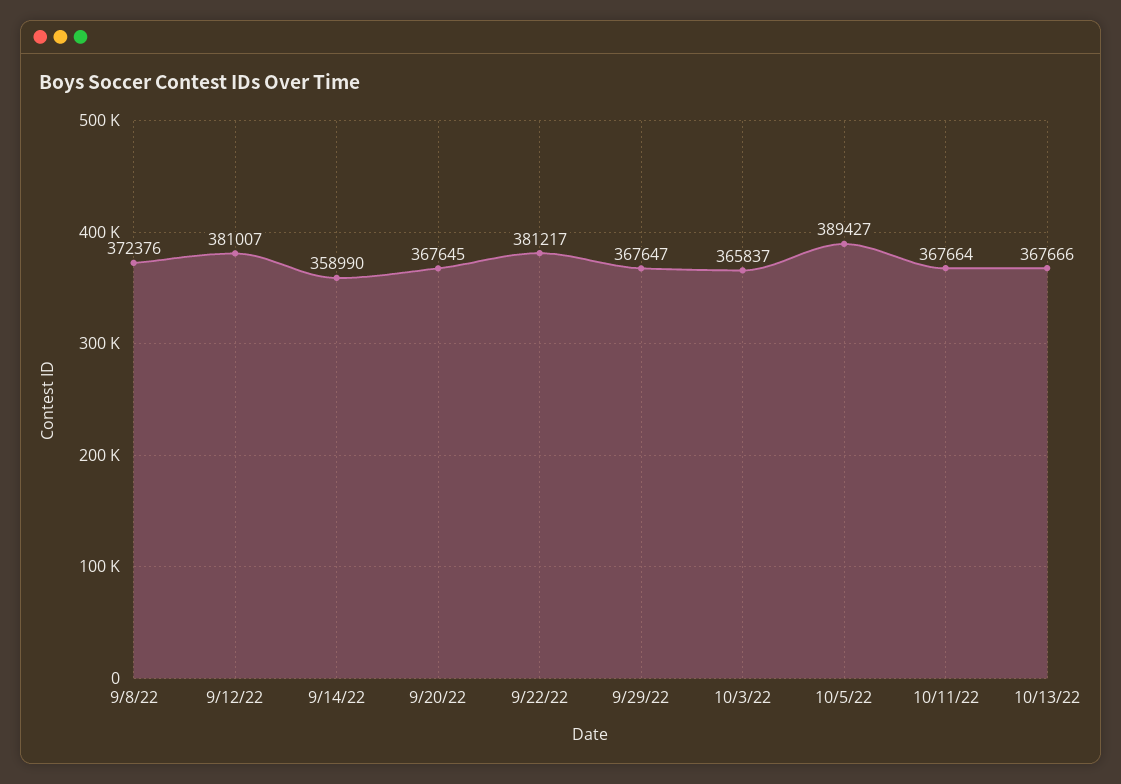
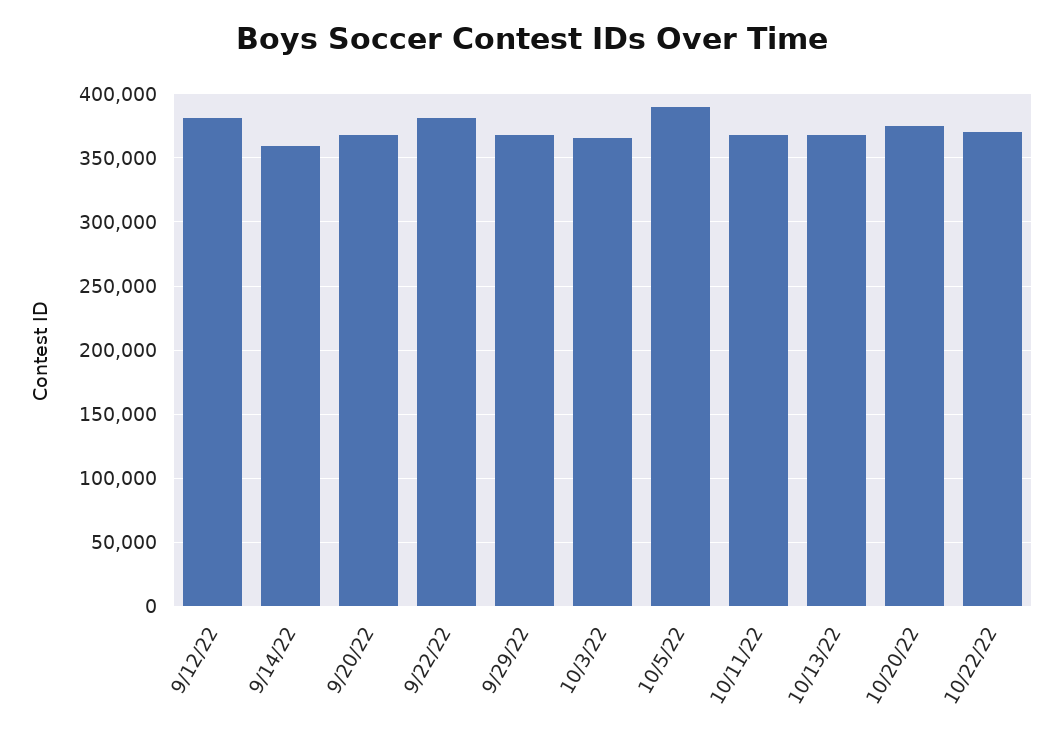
9/8/22: 372376 -> none
10/20/22: none -> 375000
10/22/22: none -> 370000

